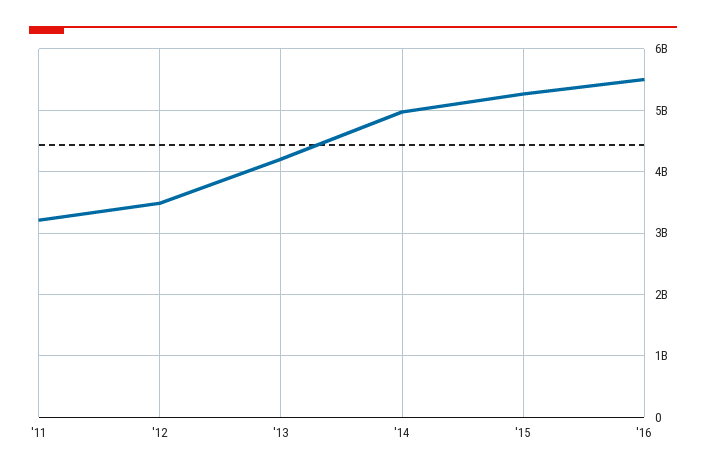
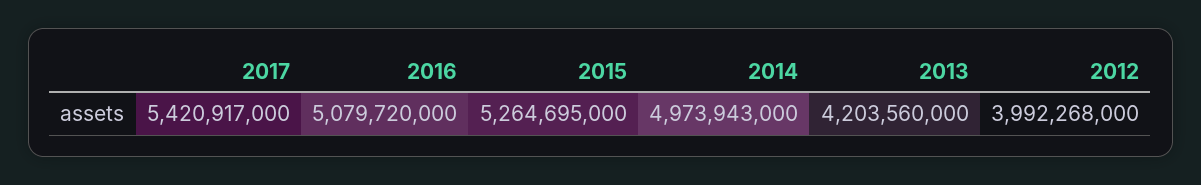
'11: 3200000000 -> none
'12: 3500000000 -> 3992268000
'16: 5500000000 -> 5079720000
2017: none -> 5420917000

